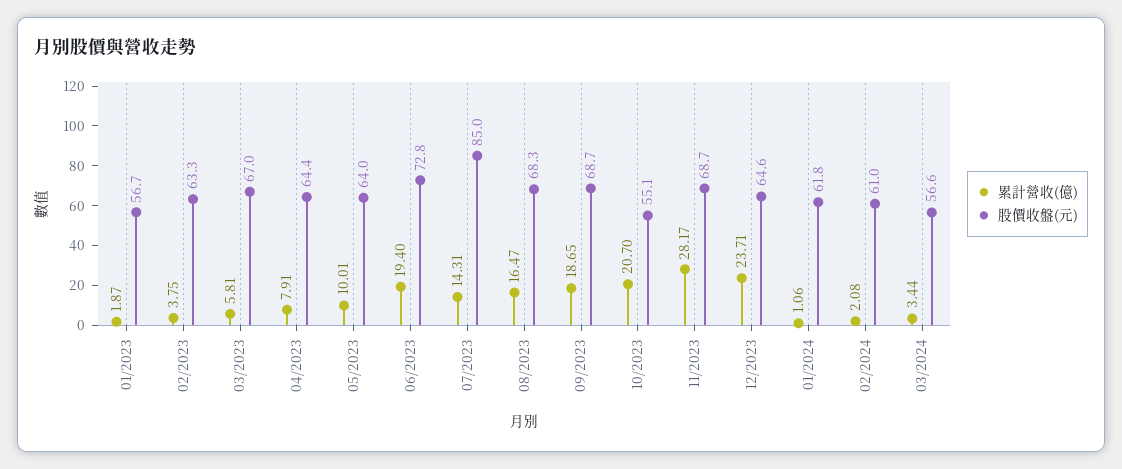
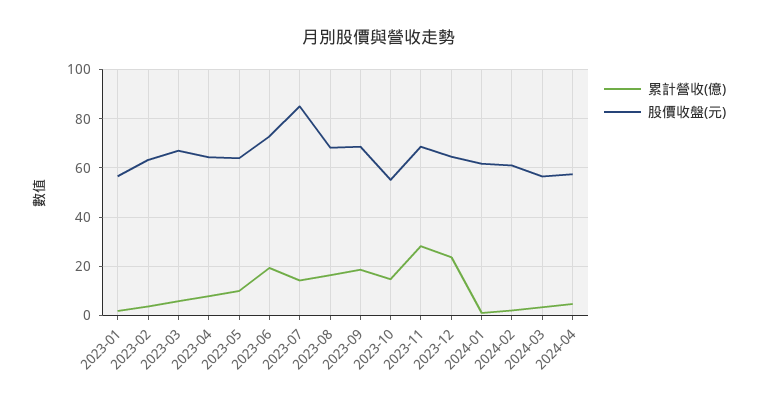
累計營收(億), 10/2023: 20.7 -> 15
累計營收(億), 2024-04: none -> 5
股價收盤(元), 2024-04: none -> 57.5

